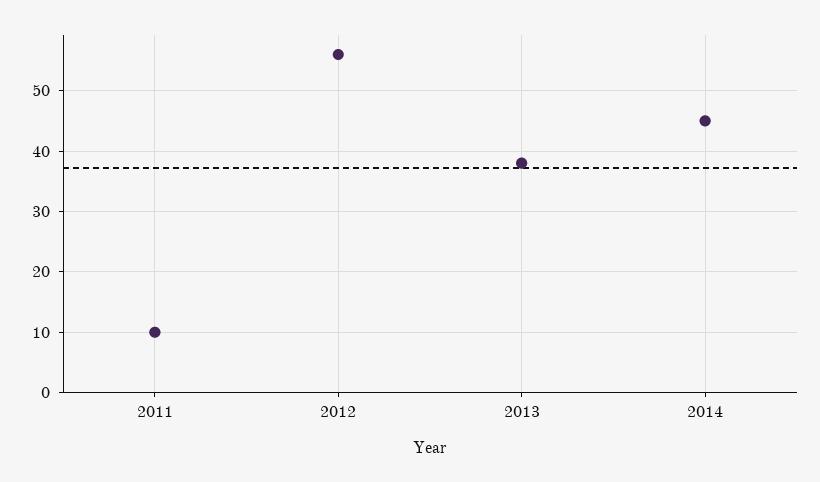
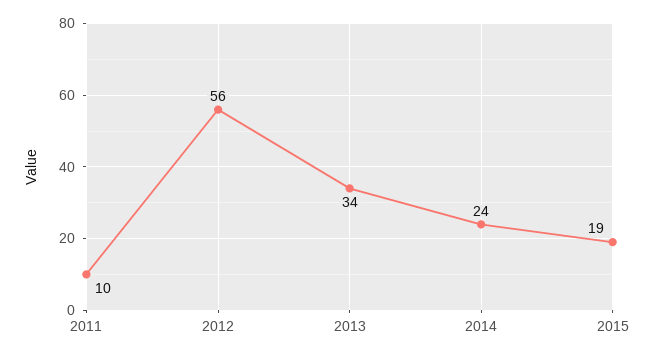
2013: 38 -> 34
2014: 45 -> 24
2015: none -> 19

